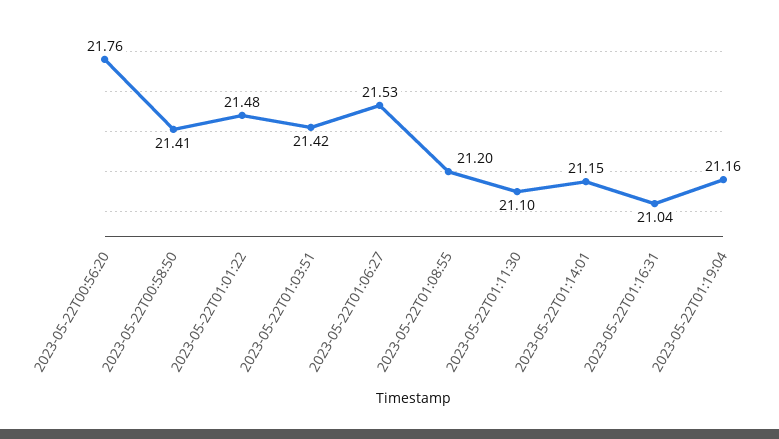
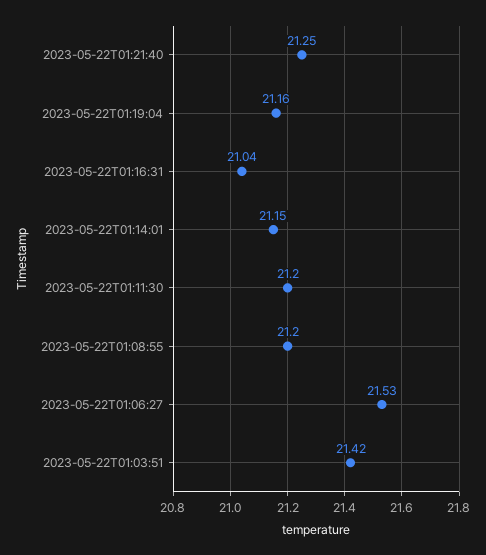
2023-05-22T00:56:20: 21.76 -> none
2023-05-22T00:58:50: 21.41 -> none
2023-05-22T01:01:22: 21.48 -> none
2023-05-22T01:11:30: 21.1 -> 21.2
2023-05-22T01:21:40: none -> 21.25

